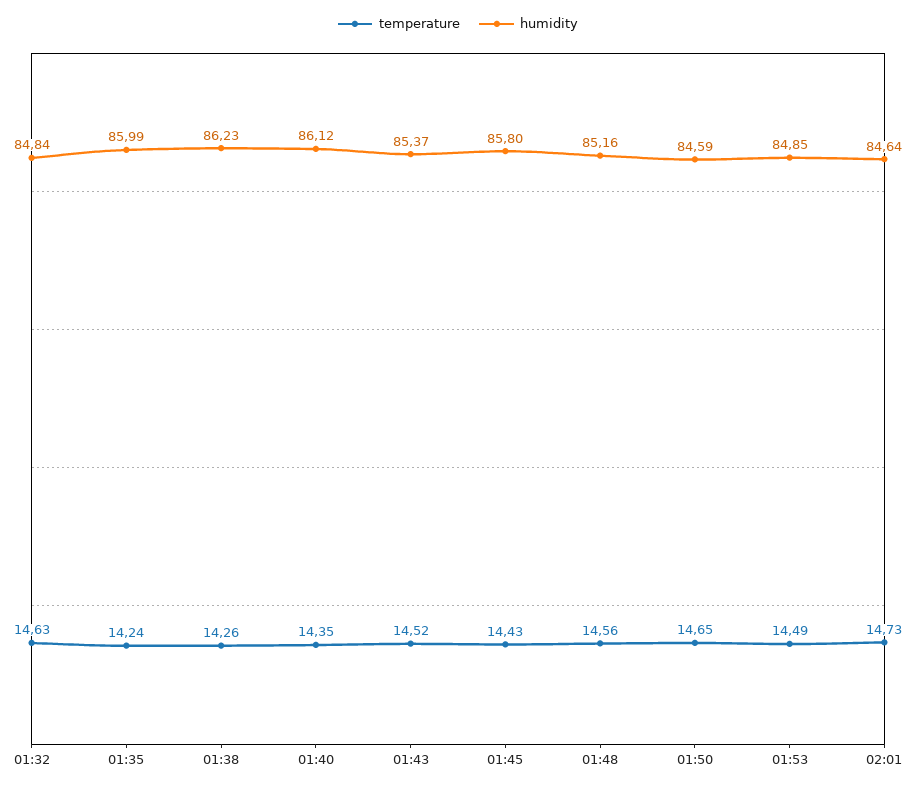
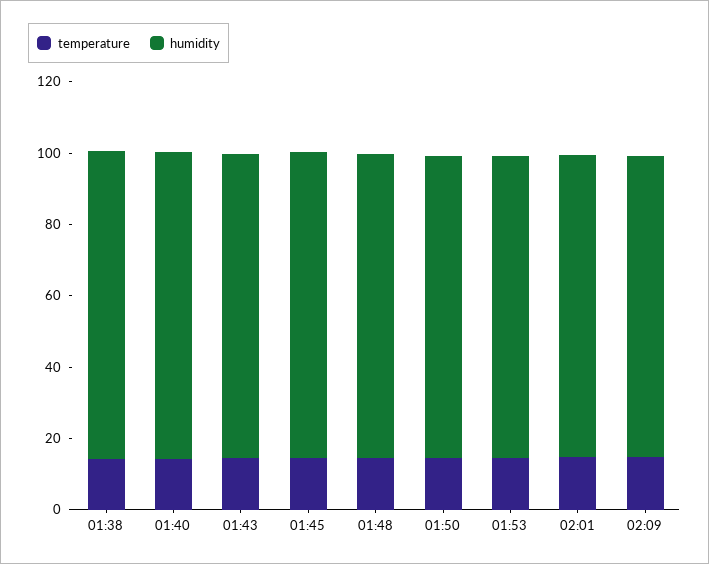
temperature, 01:32: 14.63 -> none
humidity, 01:32: 84.84 -> none
temperature, 01:35: 14.24 -> none
humidity, 01:35: 85.99 -> none
temperature, 02:09: none -> 15
humidity, 02:09: none -> 85

